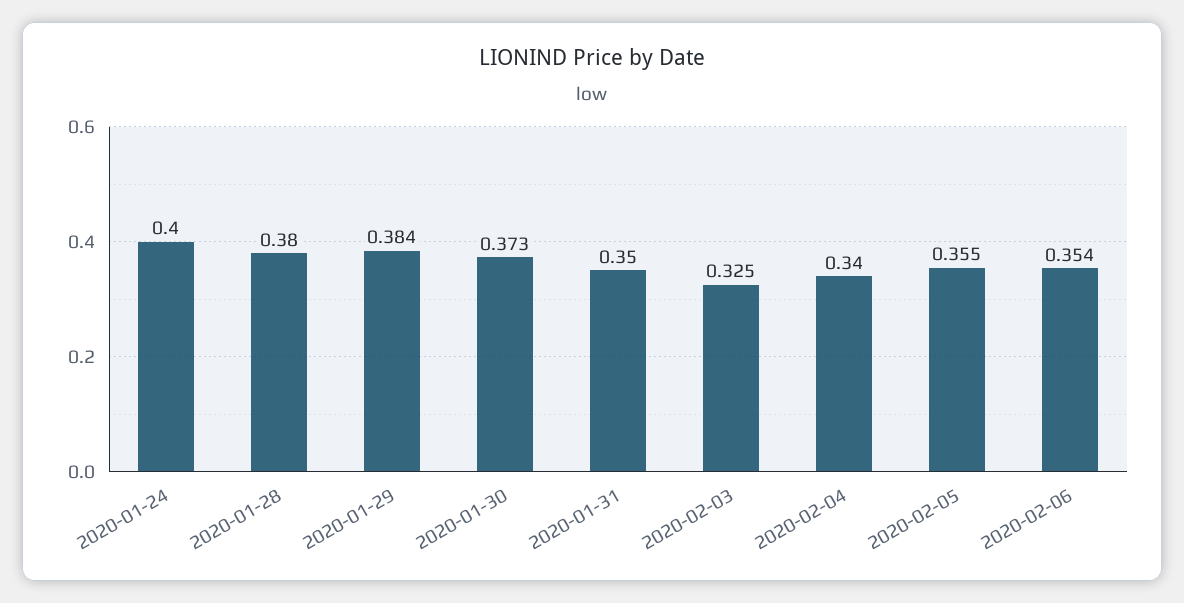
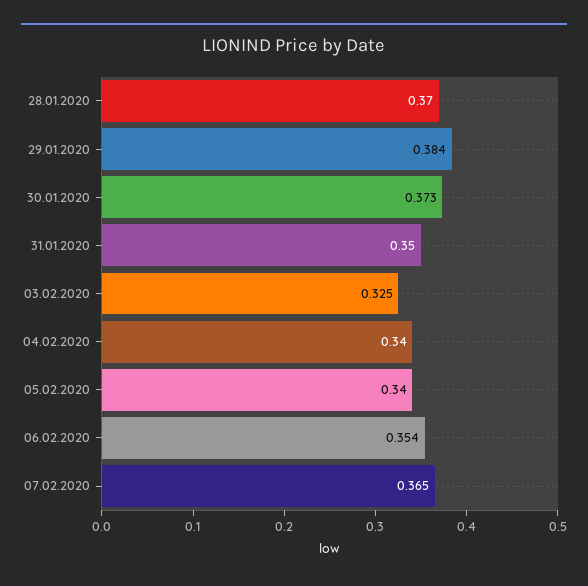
2020-01-24: 0.4 -> none
2020-01-28: 0.38 -> 0.37
2020-02-05: 0.355 -> 0.34
07.02.2020: none -> 0.365

